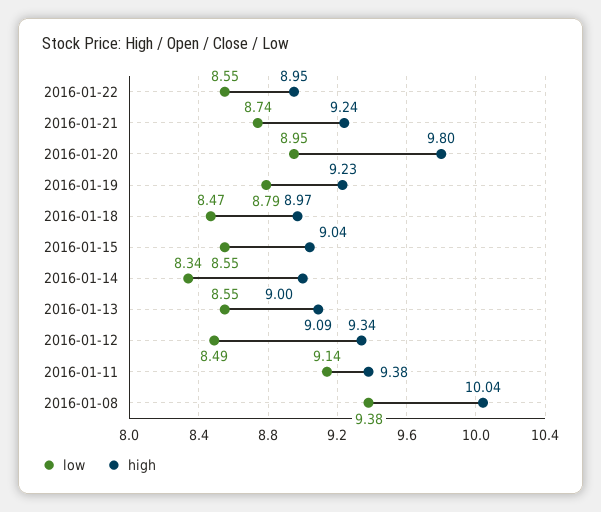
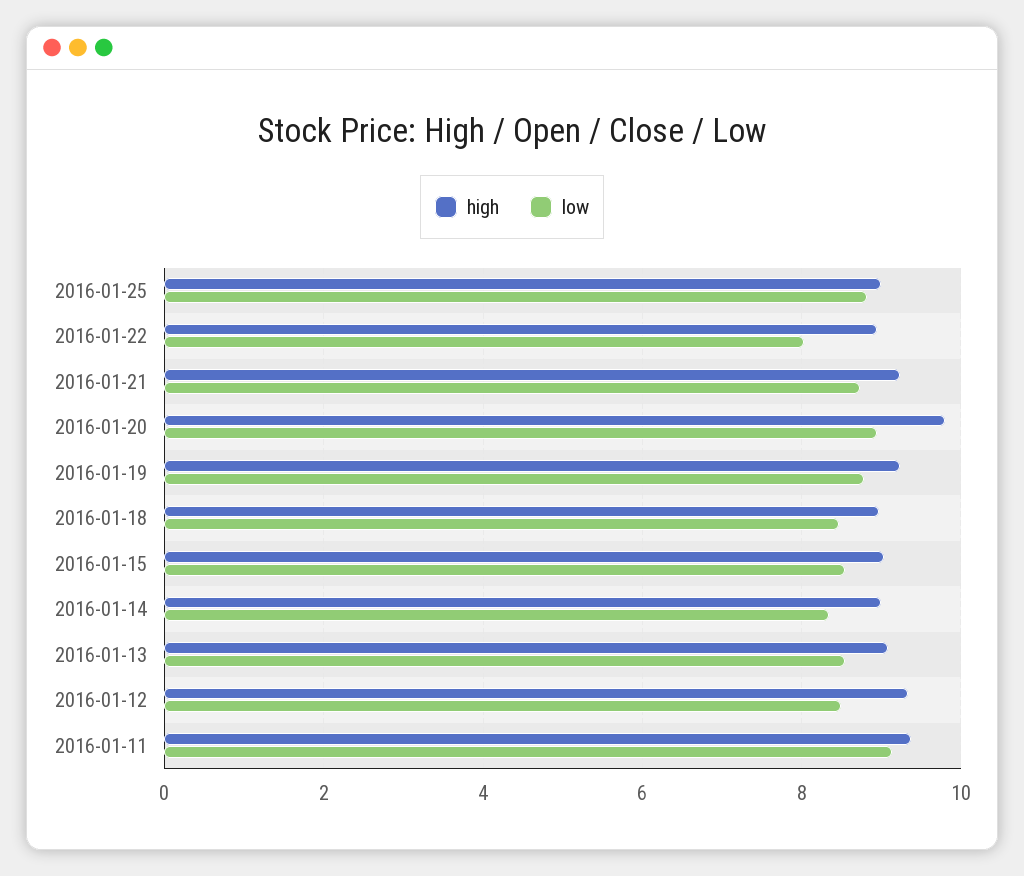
low, 2016-01-22: 8.55 -> 8
low, 2016-01-08: 9.38 -> none
high, 2016-01-08: 10.04 -> none
high, 2016-01-25: none -> 9
low, 2016-01-25: none -> 8.8

